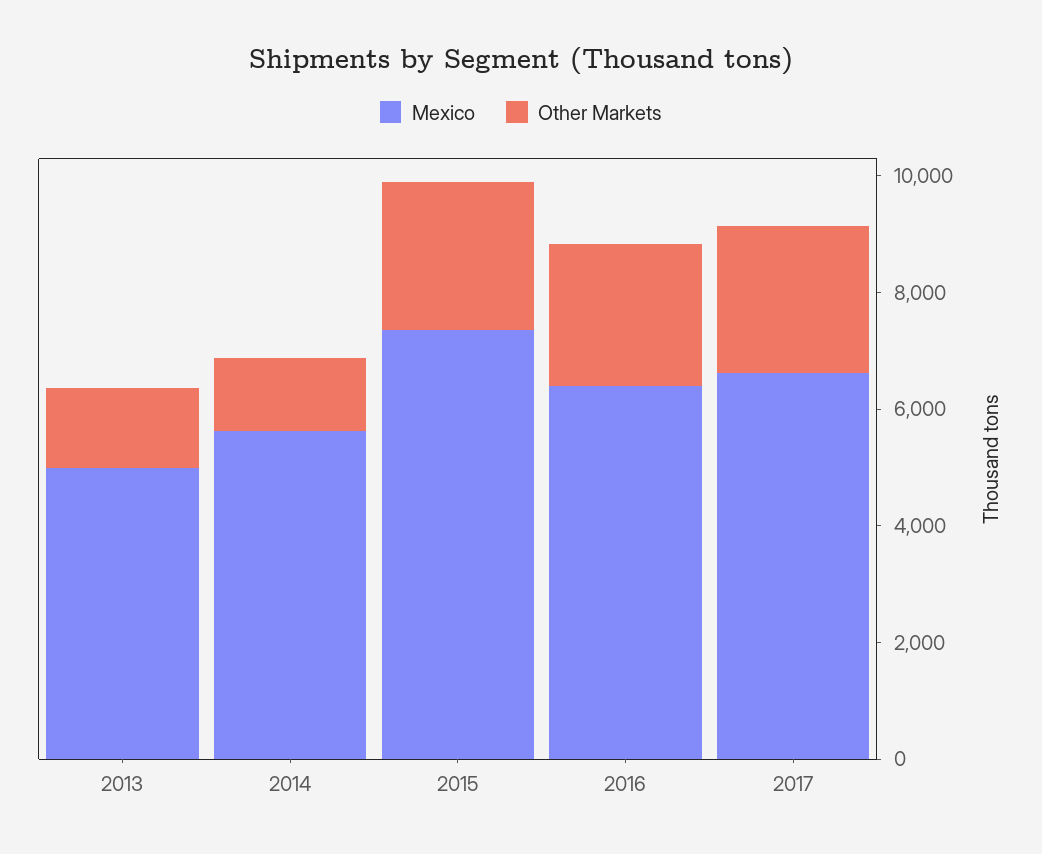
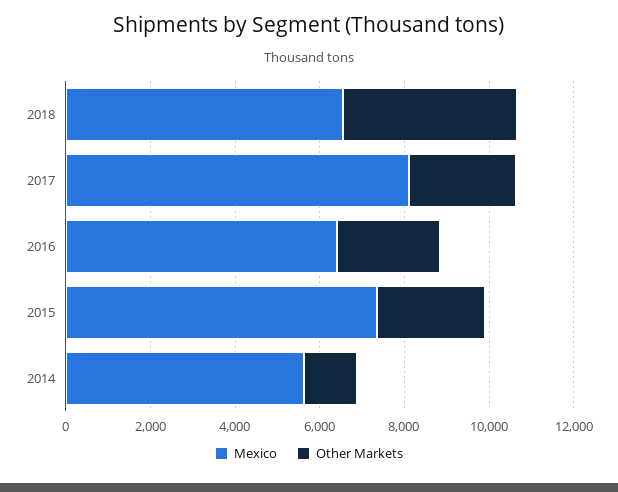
Mexico, 2013: 5000 -> none
Other Markets, 2013: 1500 -> none
Mexico, 2017: 6500 -> 8000
Mexico, 2018: none -> 6500
Other Markets, 2018: none -> 4000

